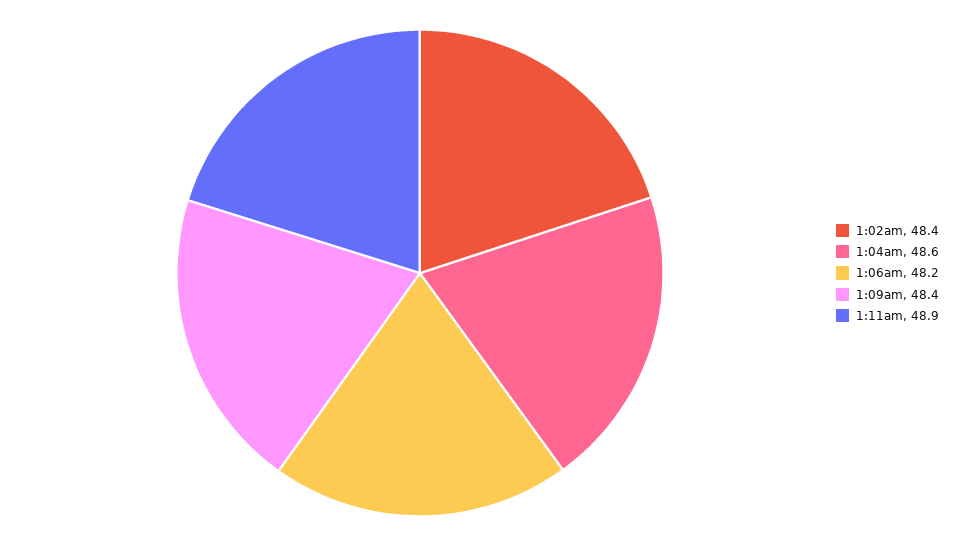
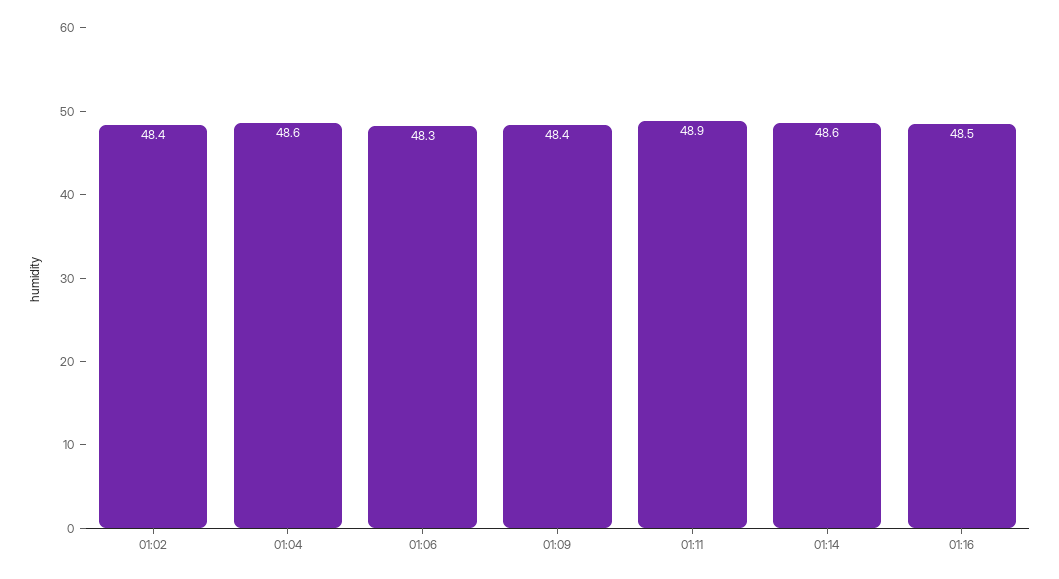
1:06am: 48.2 -> 48.3
01:14: none -> 48.6
01:16: none -> 48.5

